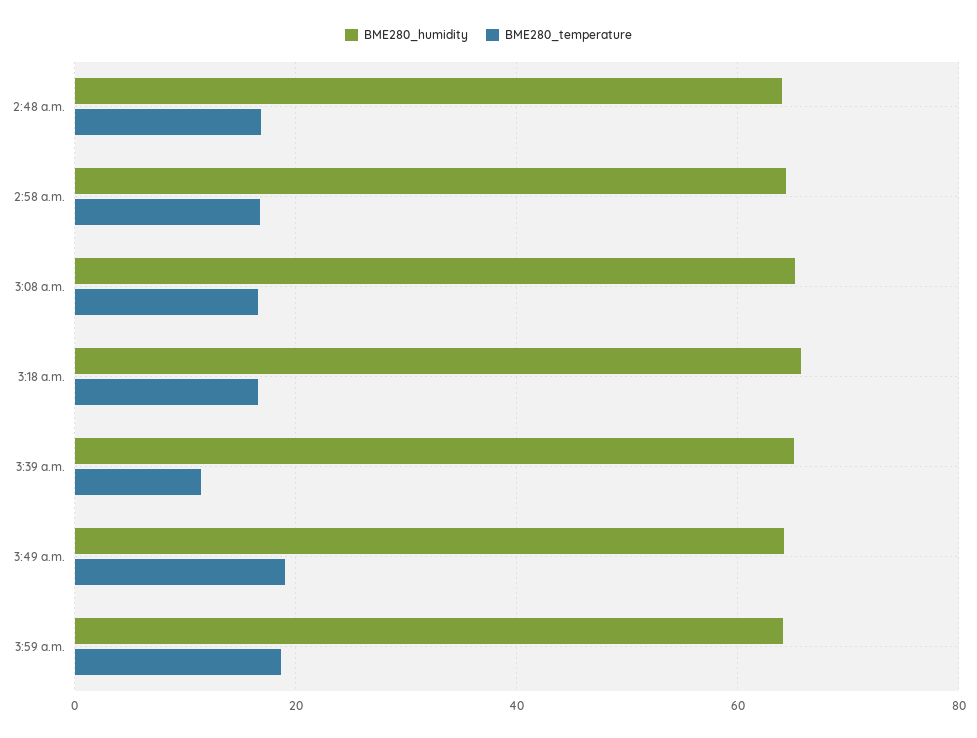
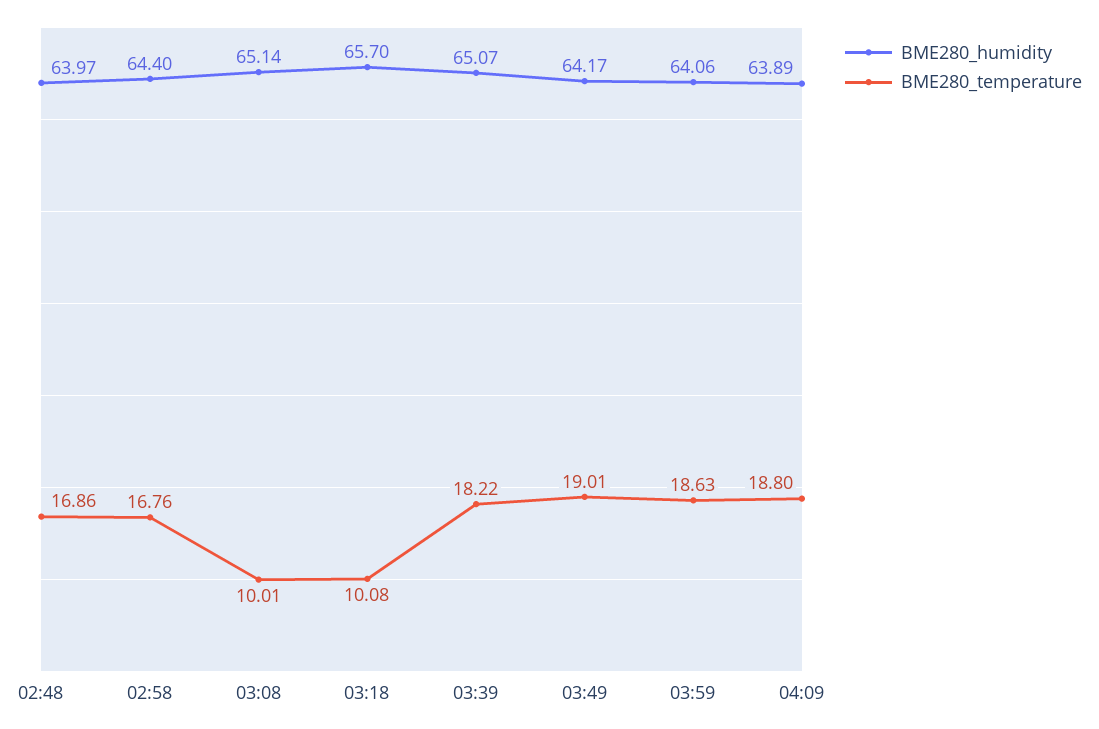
BME280_temperature, 3:08 a.m.: 16 -> 10.01
BME280_temperature, 3:18 a.m.: 16 -> 10.08
BME280_temperature, 3:39 a.m.: 12 -> 18.22
BME280_humidity, 04:09: none -> 63.89
BME280_temperature, 04:09: none -> 18.8

